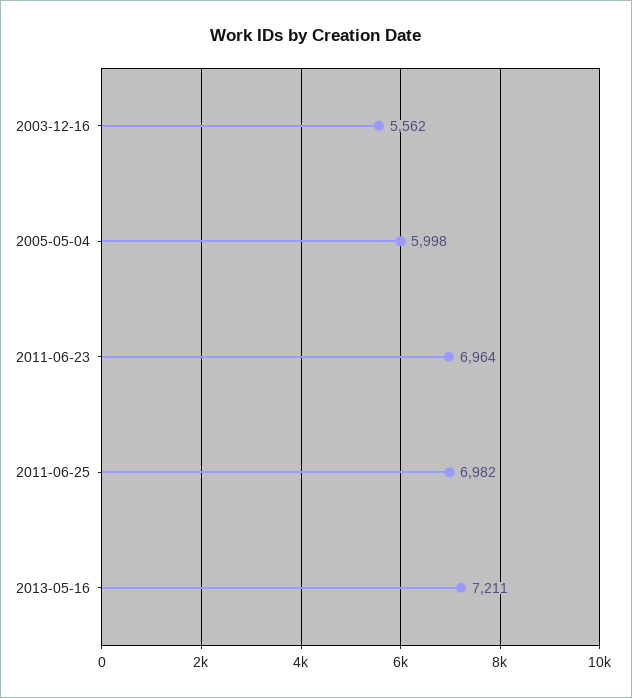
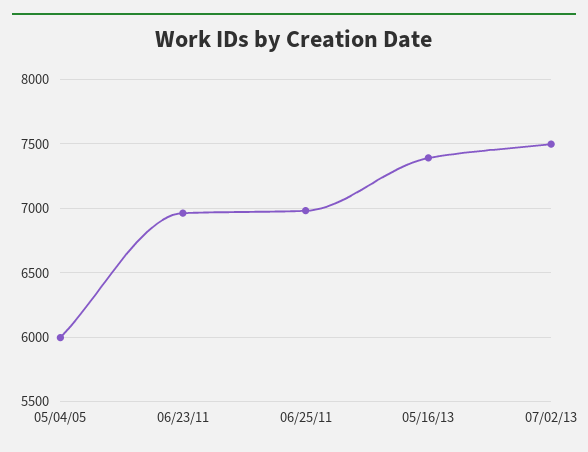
2003-12-16: 5562 -> none
2013-05-16: 7211 -> 7400
07/02/13: none -> 7500

